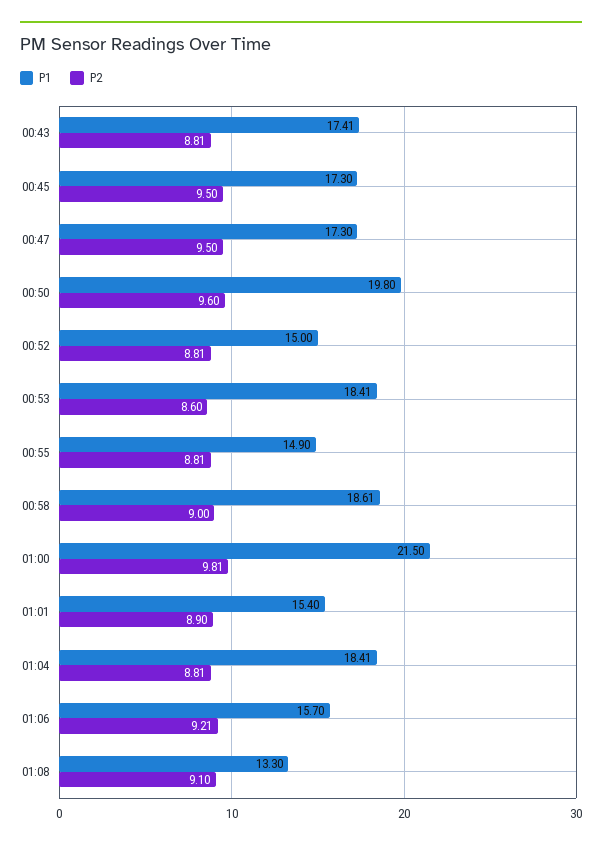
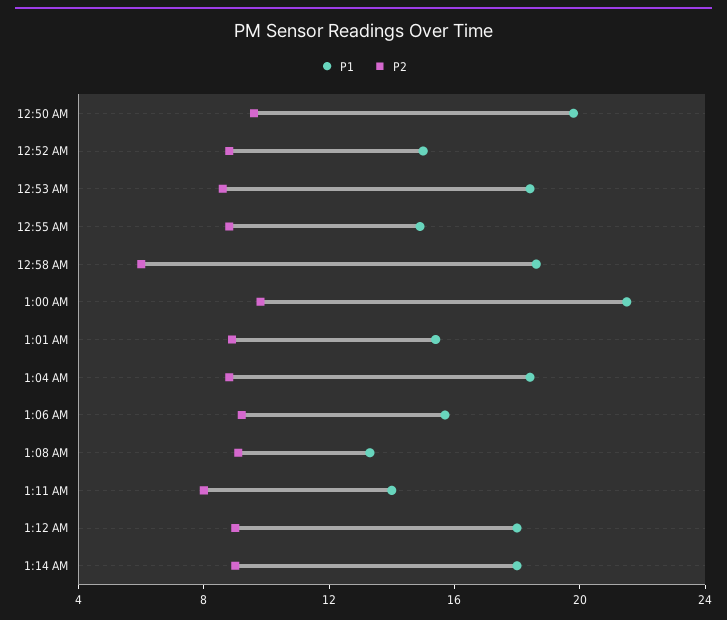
P1, 00:43: 17.41 -> none
P2, 00:43: 8.81 -> none
P1, 00:45: 17.3 -> none
P2, 00:45: 9.5 -> none
P1, 00:47: 17.3 -> none
P2, 00:47: 9.5 -> none
P2, 00:58: 9 -> 6
P1, 1:11 AM: none -> 14
P2, 1:11 AM: none -> 8
P1, 1:12 AM: none -> 18
P2, 1:12 AM: none -> 9
P1, 1:14 AM: none -> 18
P2, 1:14 AM: none -> 9

